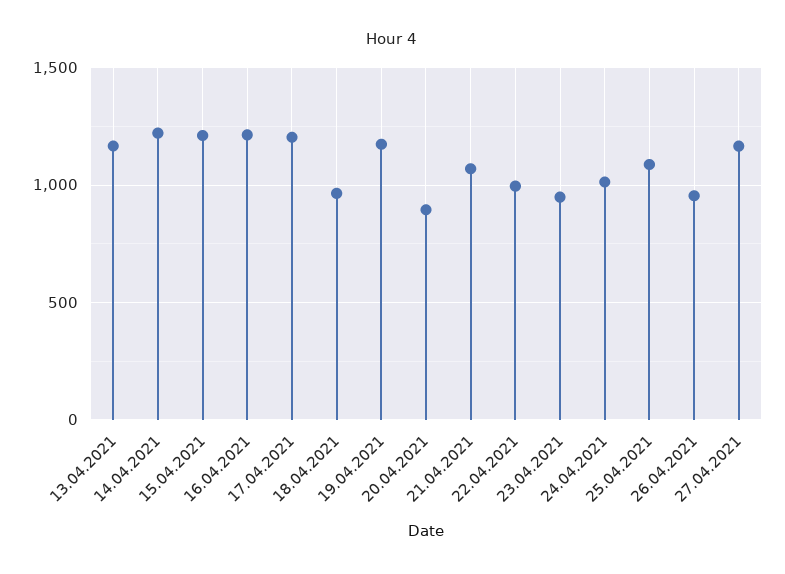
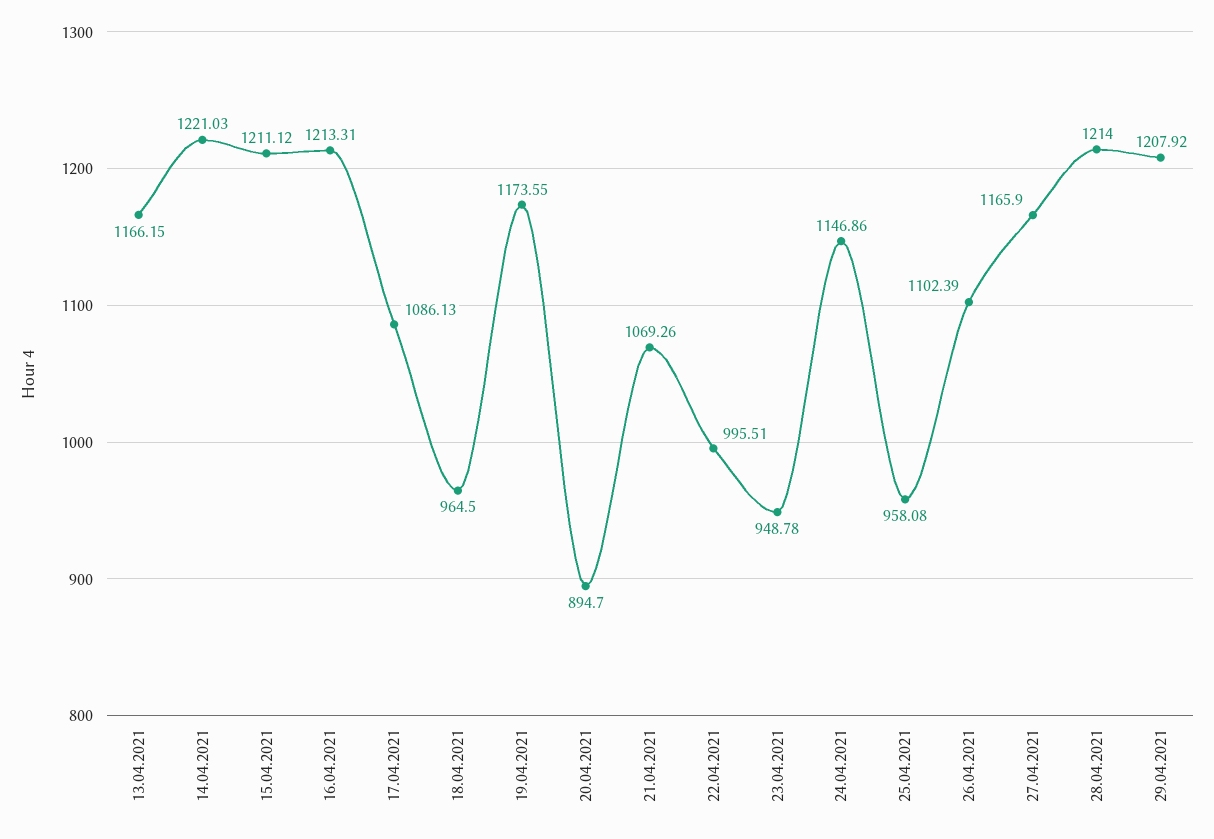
17.04.2021: 1200 -> 1086.13
24.04.2021: 1000 -> 1146.86
25.04.2021: 1100 -> 958.08
26.04.2021: 950 -> 1102.39
28.04.2021: none -> 1214
29.04.2021: none -> 1207.92

